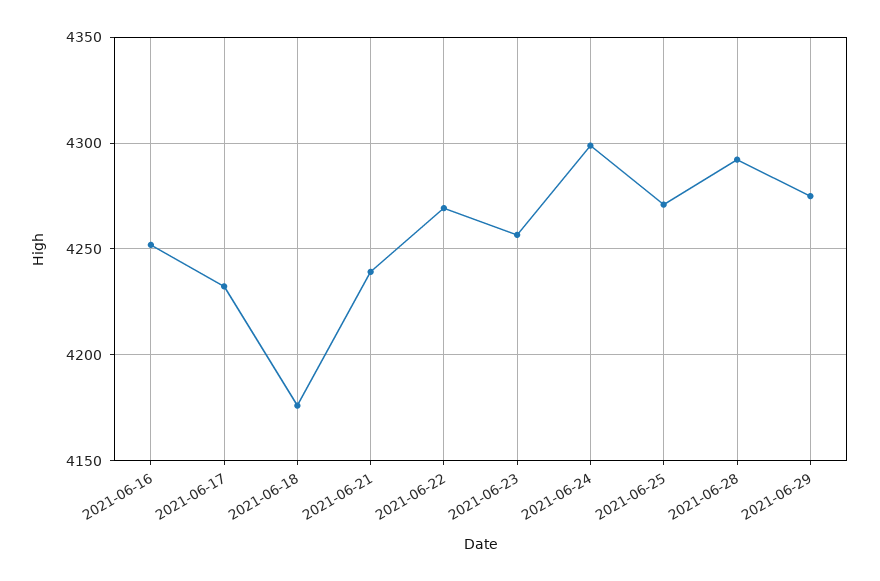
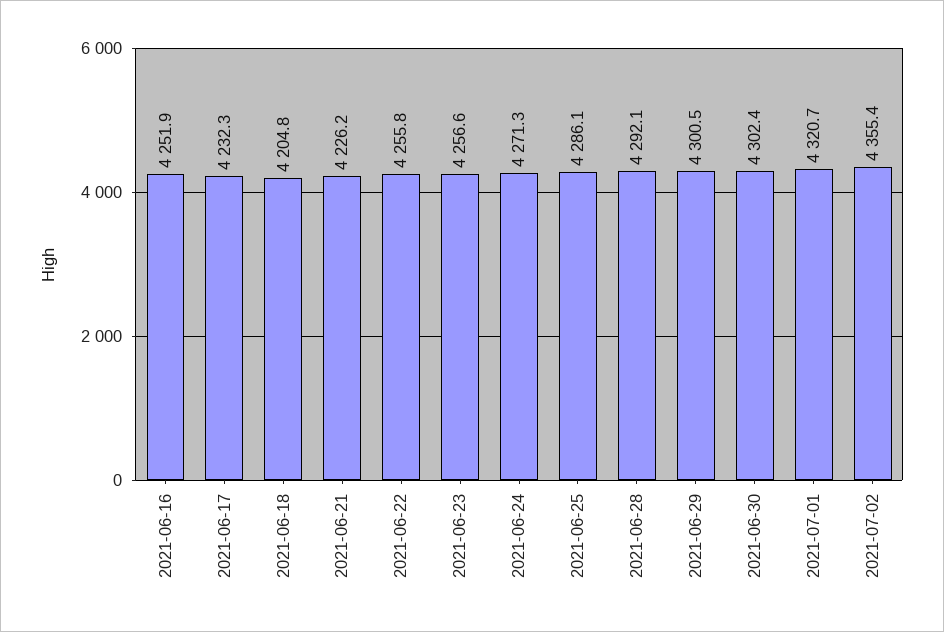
2021-06-18: 4175 -> 4204.8
2021-06-21: 4240 -> 4226.2
2021-06-22: 4270 -> 4255.8
2021-06-24: 4300 -> 4271.3
2021-06-25: 4270 -> 4286.1
2021-06-29: 4275 -> 4300.5
2021-06-30: none -> 4302.4
2021-07-01: none -> 4320.7
2021-07-02: none -> 4355.4

